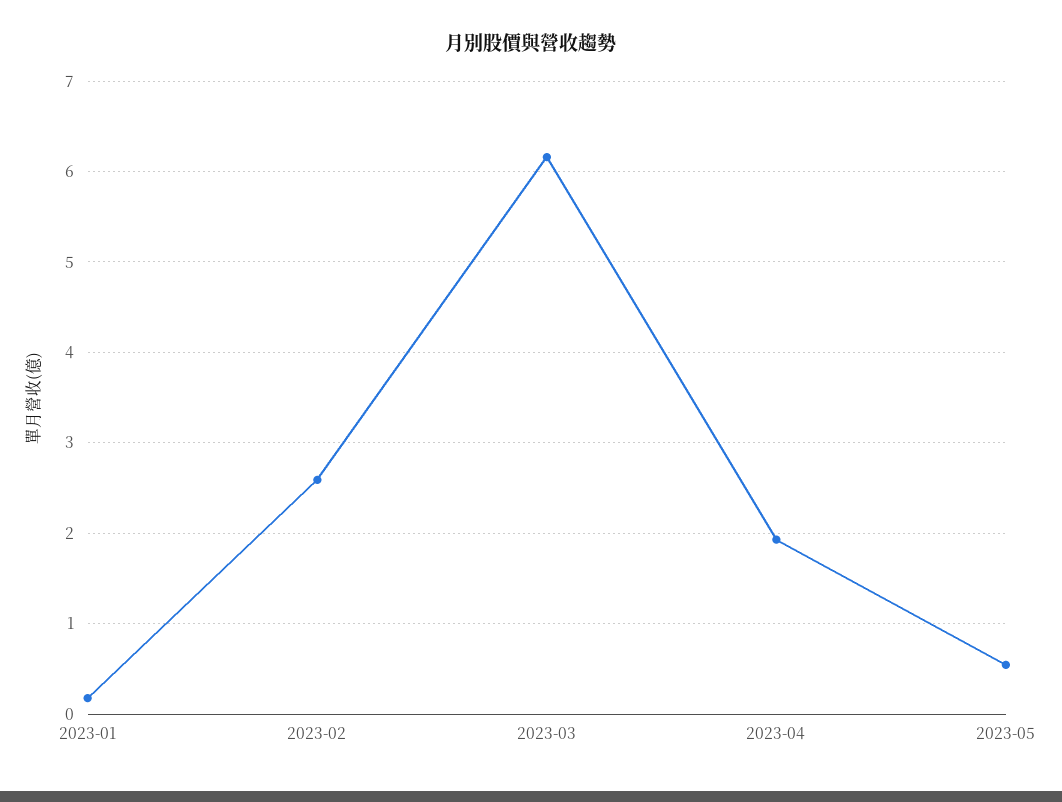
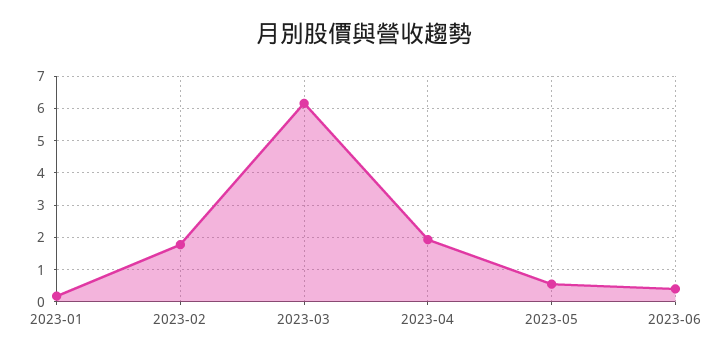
2023-02: 2.6 -> 1.8
2023-06: none -> 0.4

